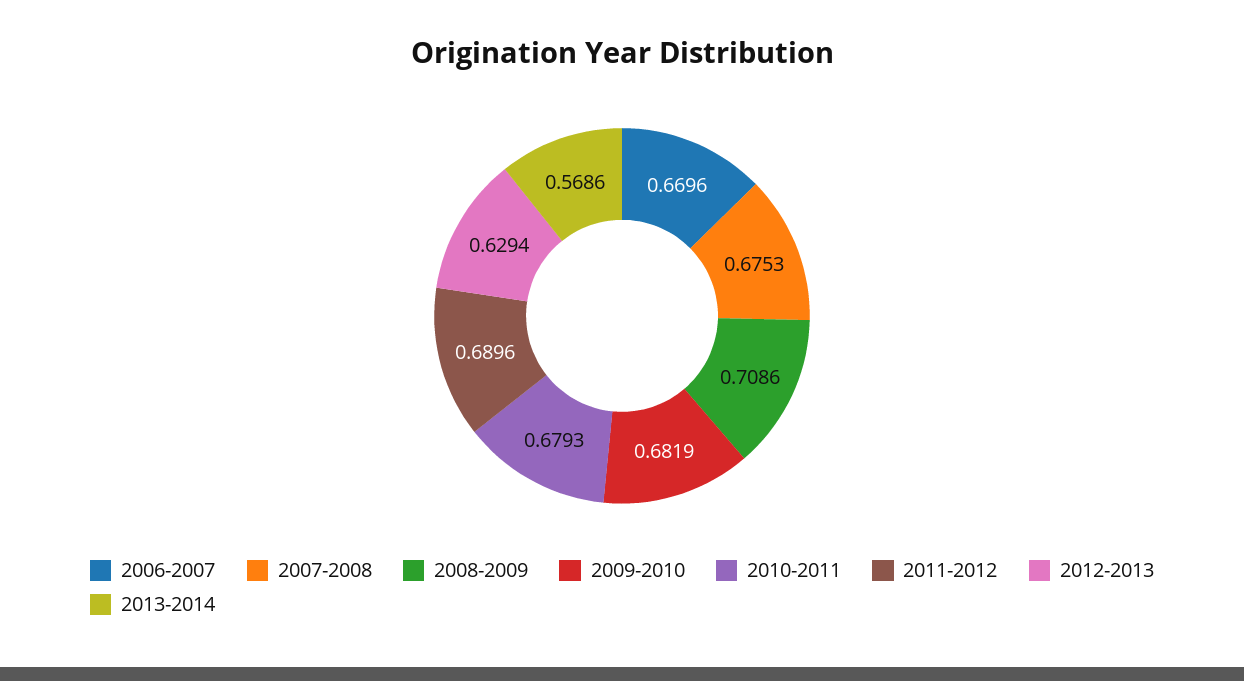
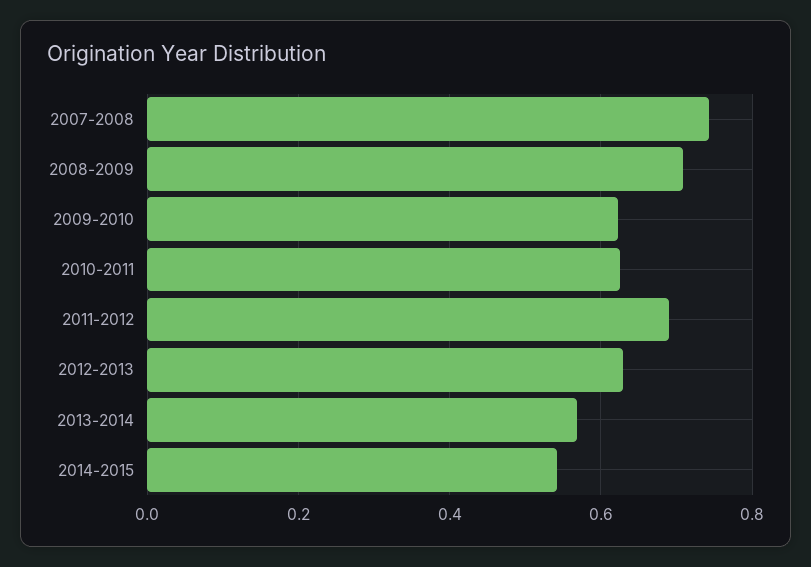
2006-2007: 0.6696 -> none
2007-2008: 0.6753 -> 0.74
2009-2010: 0.6819 -> 0.62
2010-2011: 0.6793 -> 0.62
2014-2015: none -> 0.54

